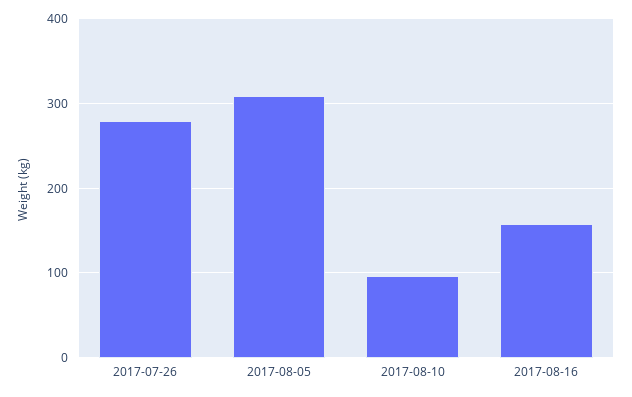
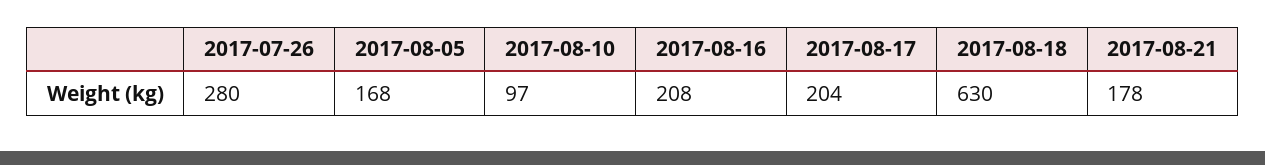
2017-08-05: 310 -> 168
2017-08-16: 160 -> 208
2017-08-17: none -> 204
2017-08-18: none -> 630
2017-08-21: none -> 178

